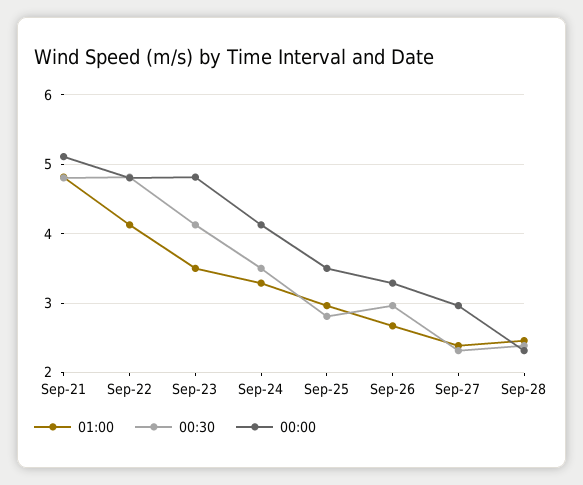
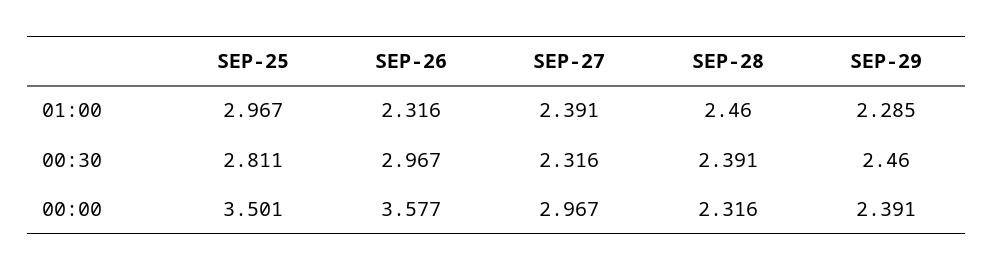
01:00, Sep-21: 4.8 -> none
00:30, Sep-21: 4.8 -> none
00:00, Sep-21: 5.1 -> none
01:00, Sep-22: 4.1 -> none
00:30, Sep-22: 4.8 -> none
00:00, Sep-22: 4.8 -> none
01:00, Sep-23: 3.5 -> none
00:30, Sep-23: 4.1 -> none
00:00, Sep-23: 4.8 -> none
01:00, Sep-24: 3.3 -> none
00:30, Sep-24: 3.5 -> none
00:00, Sep-24: 4.1 -> none
01:00, Sep-26: 2.7 -> 2.316
00:00, Sep-26: 3.3 -> 3.577
01:00, SEP-29: none -> 2.285
00:30, SEP-29: none -> 2.46
00:00, SEP-29: none -> 2.391

